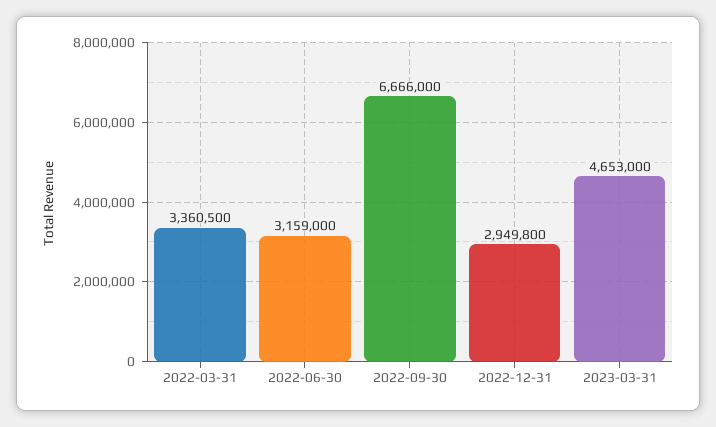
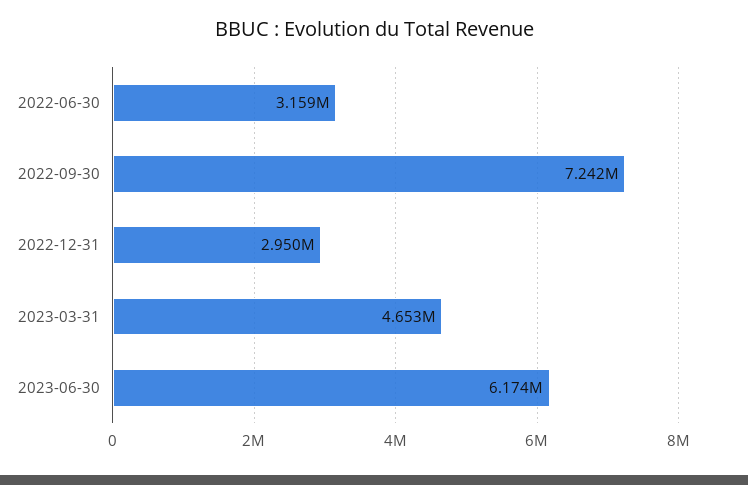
2022-03-31: 3360500 -> none
2022-09-30: 6666000 -> 7242000
2023-06-30: none -> 6174000

